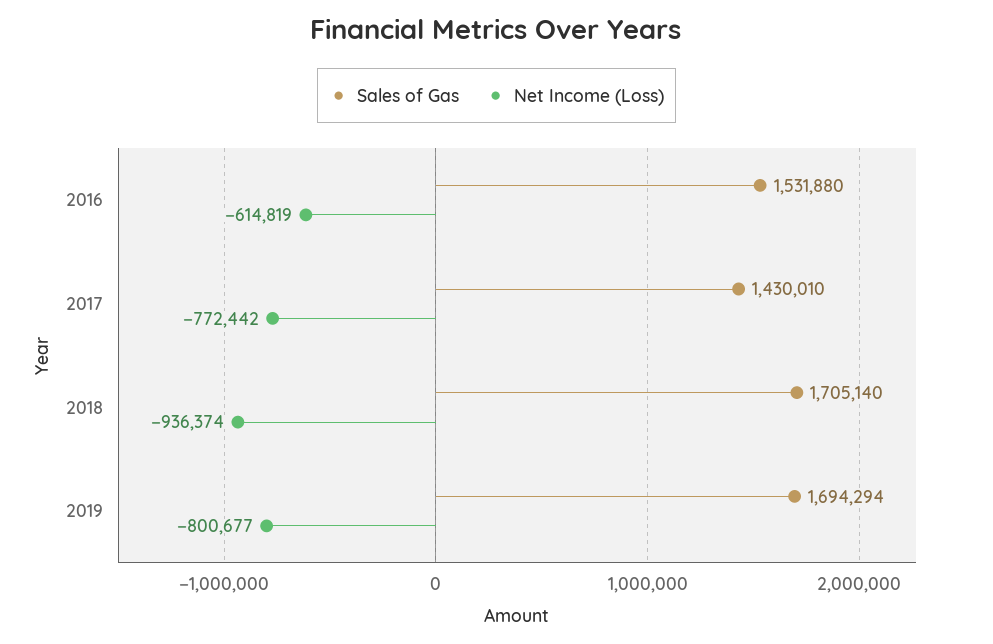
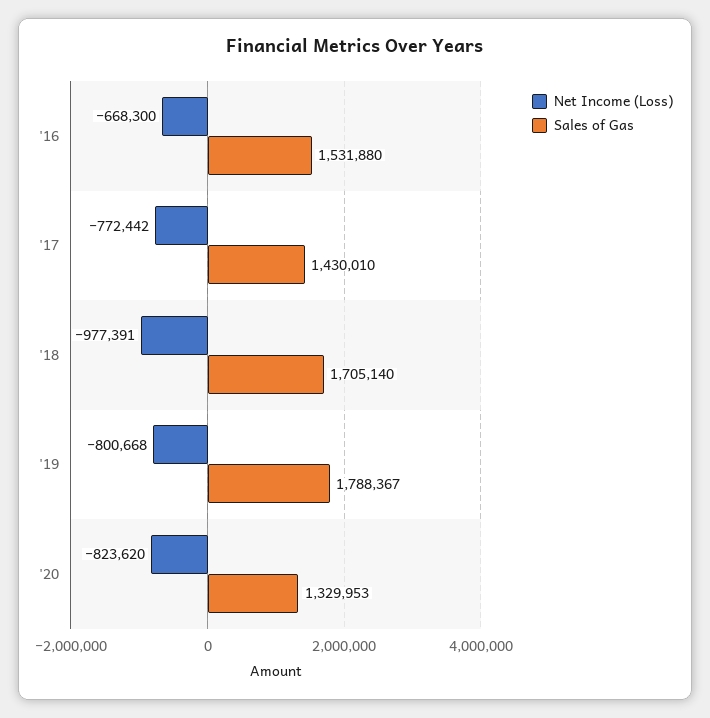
Net Income (Loss), 2016: -614819 -> -668300
Net Income (Loss), 2018: -936374 -> -977391
Sales of Gas, 2019: 1694294 -> 1788367
Net Income (Loss), 2019: -800677 -> -800668
Net Income (Loss), '20: none -> -823620
Sales of Gas, '20: none -> 1329953

